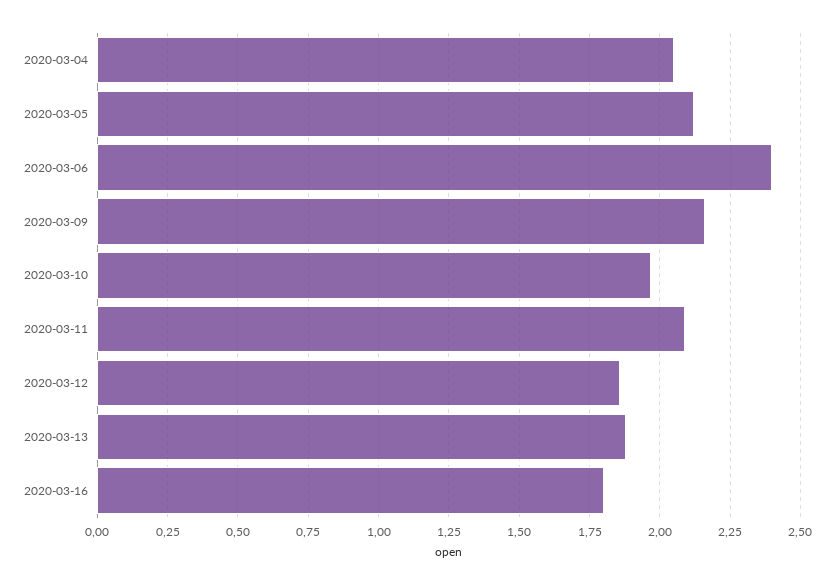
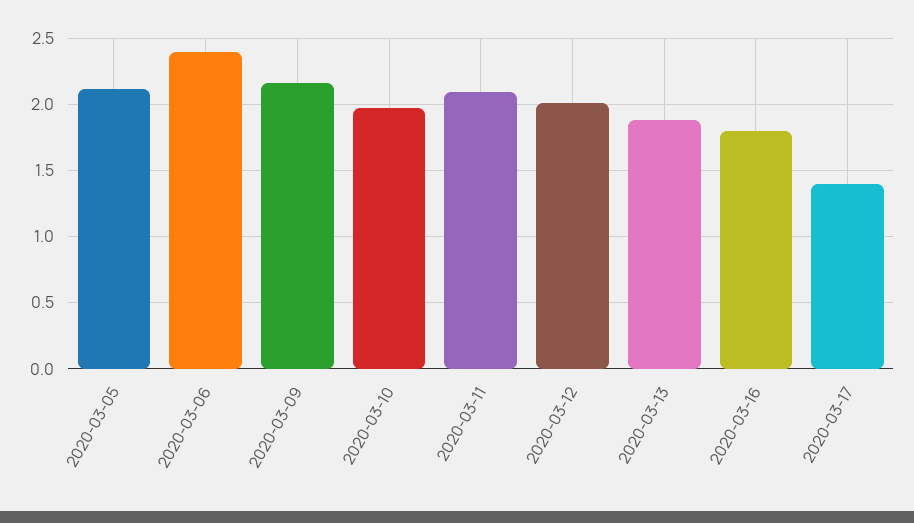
2020-03-04: 2.05 -> none
2020-03-12: 1.85 -> 2
2020-03-17: none -> 1.4

